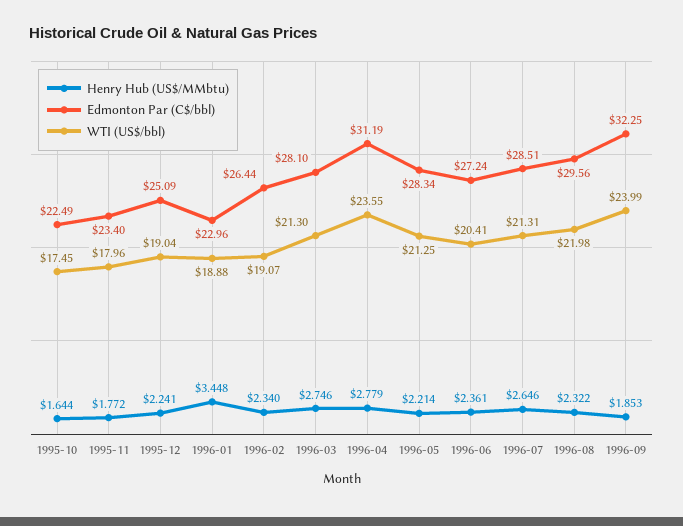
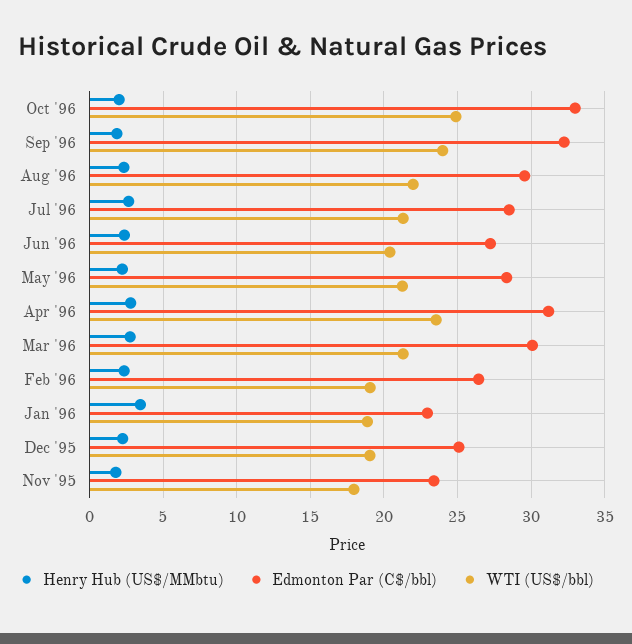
Henry Hub (US$/MMbtu), 1995-10: 1.644 -> none
Edmonton Par (C$/bbl), 1995-10: 22.49 -> none
WTI (US$/bbl), 1995-10: 17.45 -> none
Edmonton Par (C$/bbl), 1996-03: 28.1 -> 30
Henry Hub (US$/MMbtu), Oct '96: none -> 2
Edmonton Par (C$/bbl), Oct '96: none -> 33
WTI (US$/bbl), Oct '96: none -> 25

